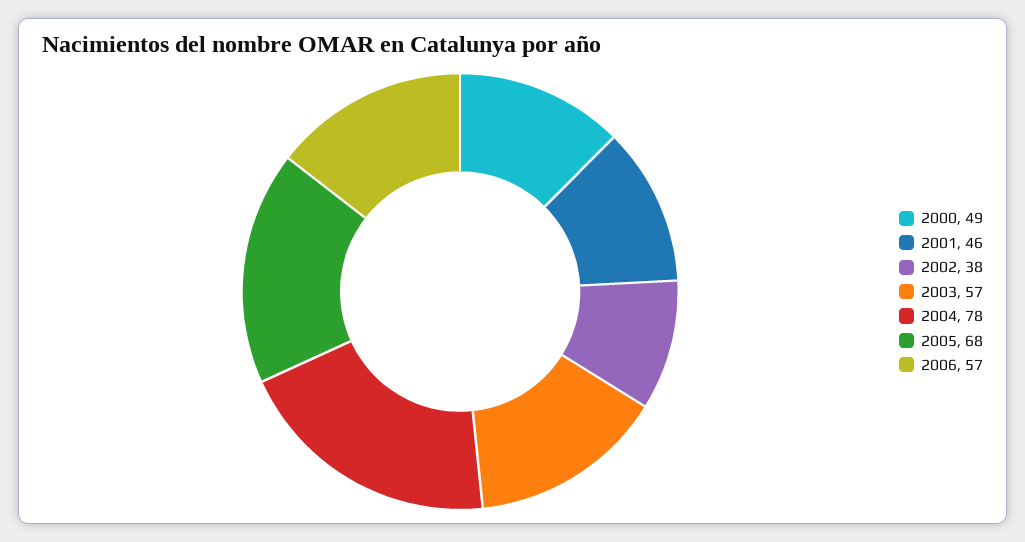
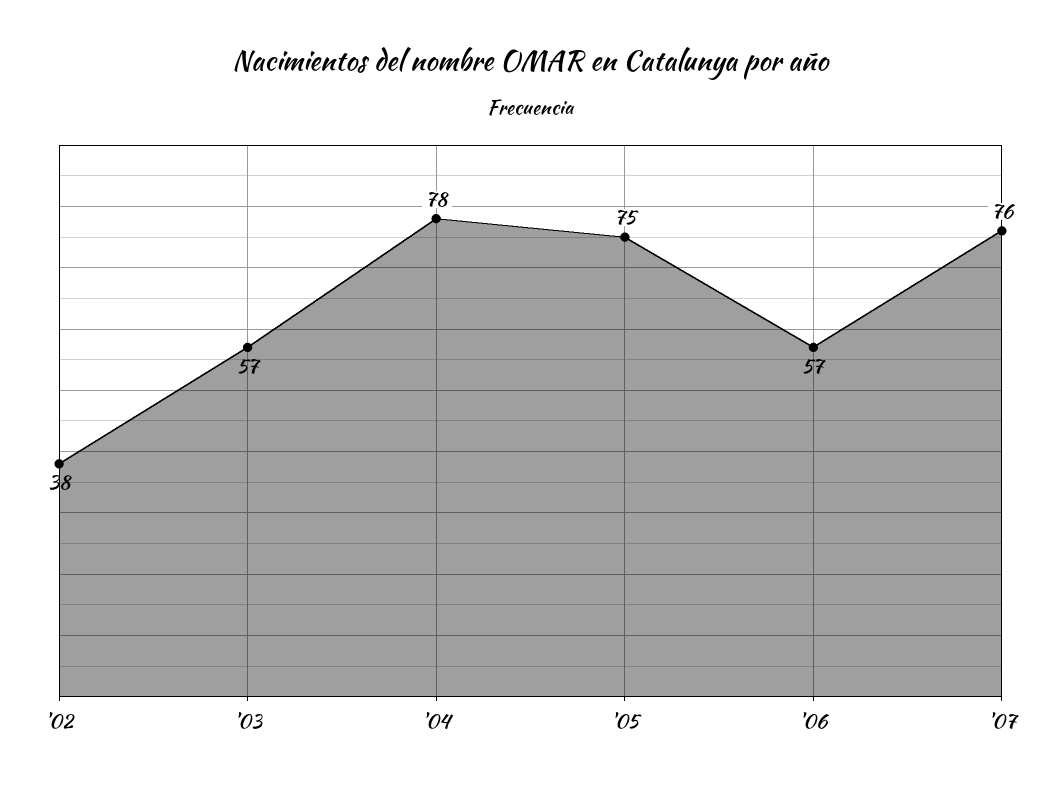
2000: 49 -> none
2001: 46 -> none
2005: 68 -> 75
'07: none -> 76

